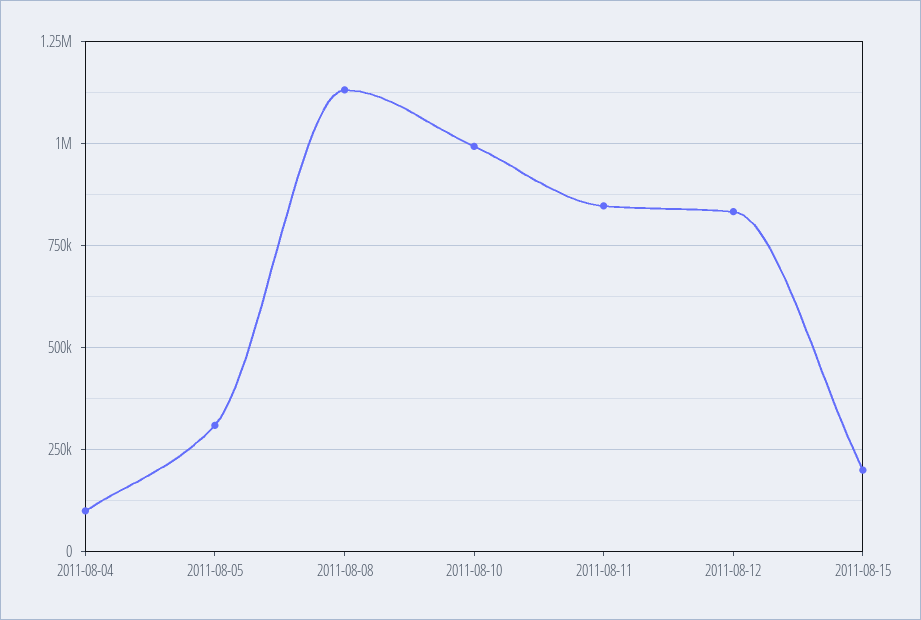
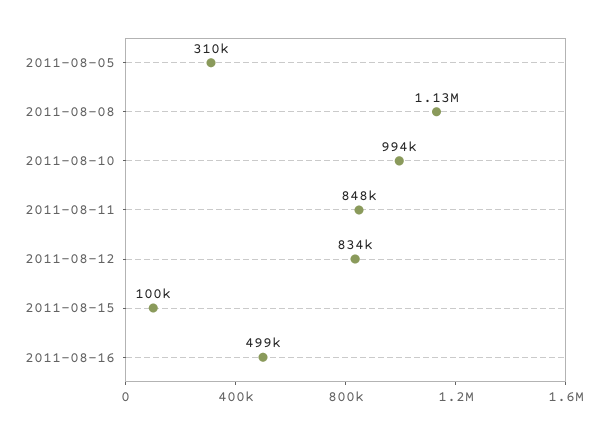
2011-08-04: 100000 -> none
2011-08-15: 200000 -> 100000
2011-08-16: none -> 499000

